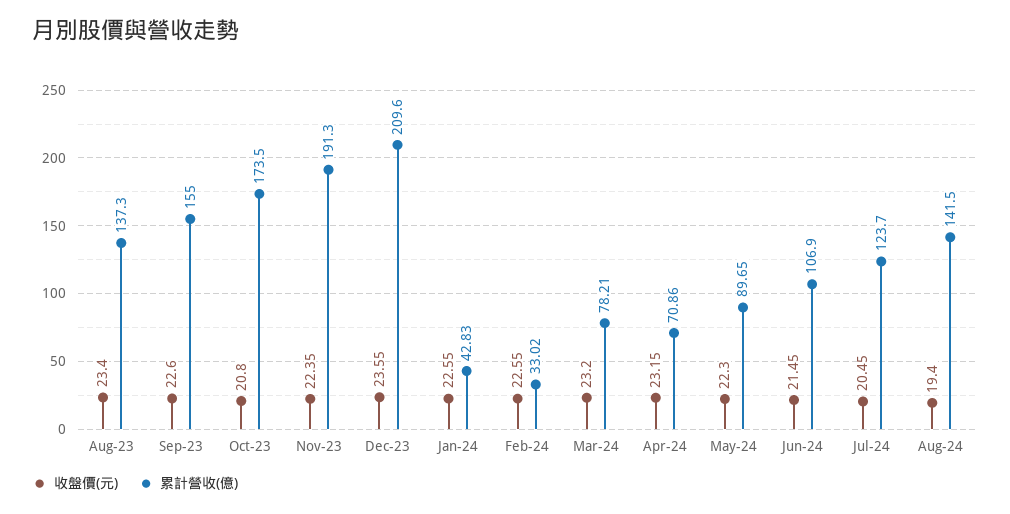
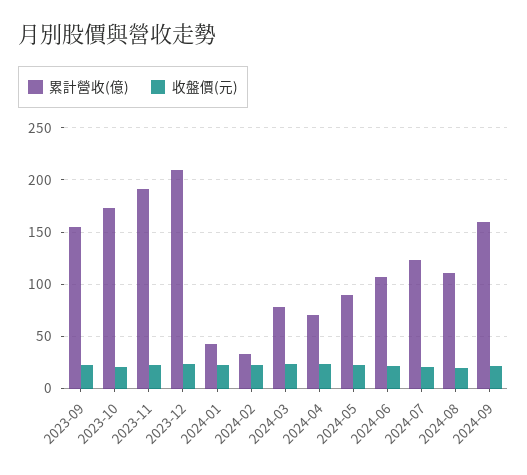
收盤價(元), Aug-23: 23.4 -> none
累計營收(億), Aug-23: 137.3 -> none
累計營收(億), Aug-24: 141.5 -> 110
累計營收(億), 2024-09: none -> 160
收盤價(元), 2024-09: none -> 20

